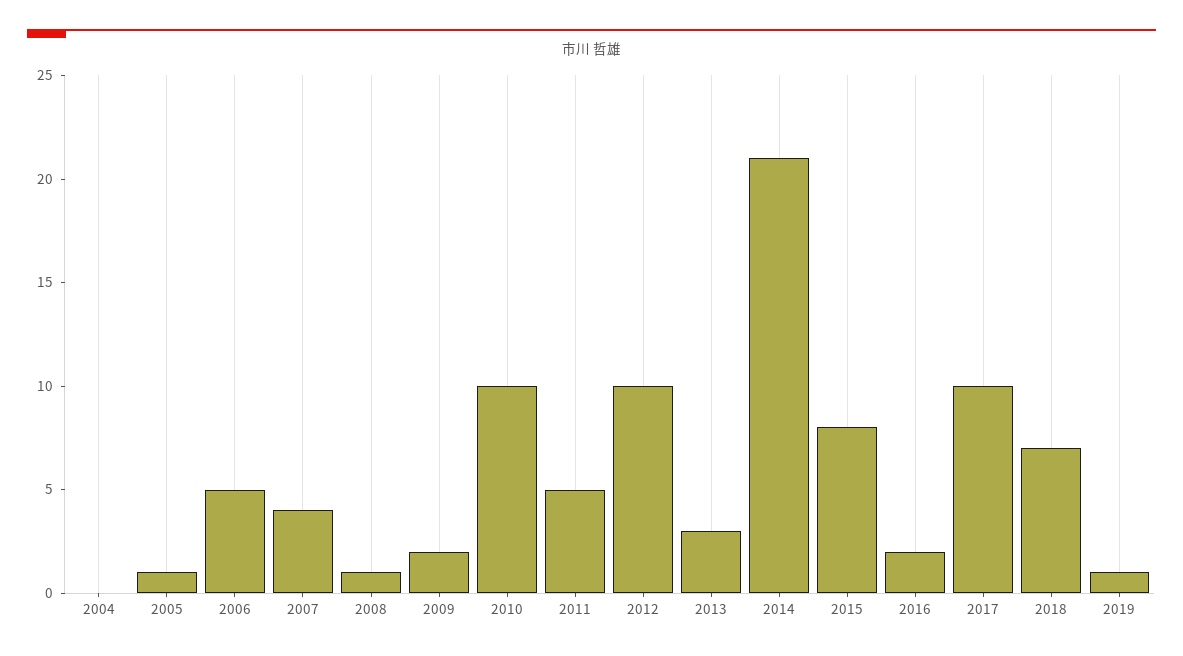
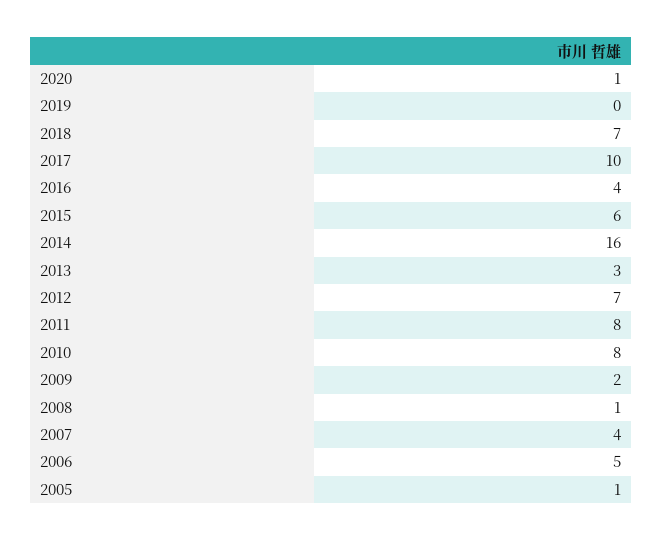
2004: 0 -> none
2010: 10 -> 8
2011: 5 -> 8
2012: 10 -> 7
2014: 21 -> 16
2015: 8 -> 6
2016: 2 -> 4
2019: 1 -> 0
2020: none -> 1

